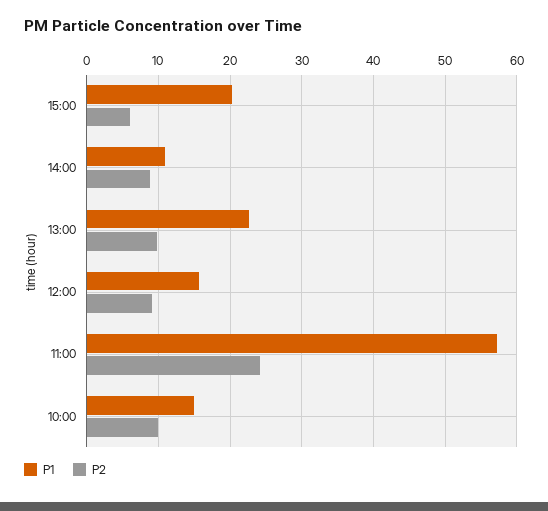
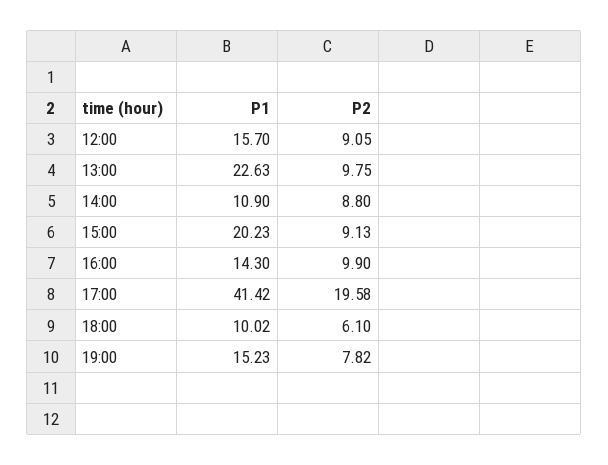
P2, 15:00: 6 -> 9.13
P1, 11:00: 57 -> none
P2, 11:00: 24 -> none
P1, 10:00: 15 -> none
P2, 10:00: 10 -> none
P1, 16:00: none -> 14.3
P2, 16:00: none -> 9.9
P1, 17:00: none -> 41.42
P2, 17:00: none -> 19.58
P1, 18:00: none -> 10.02
P2, 18:00: none -> 6.1
P1, 19:00: none -> 15.23
P2, 19:00: none -> 7.82

